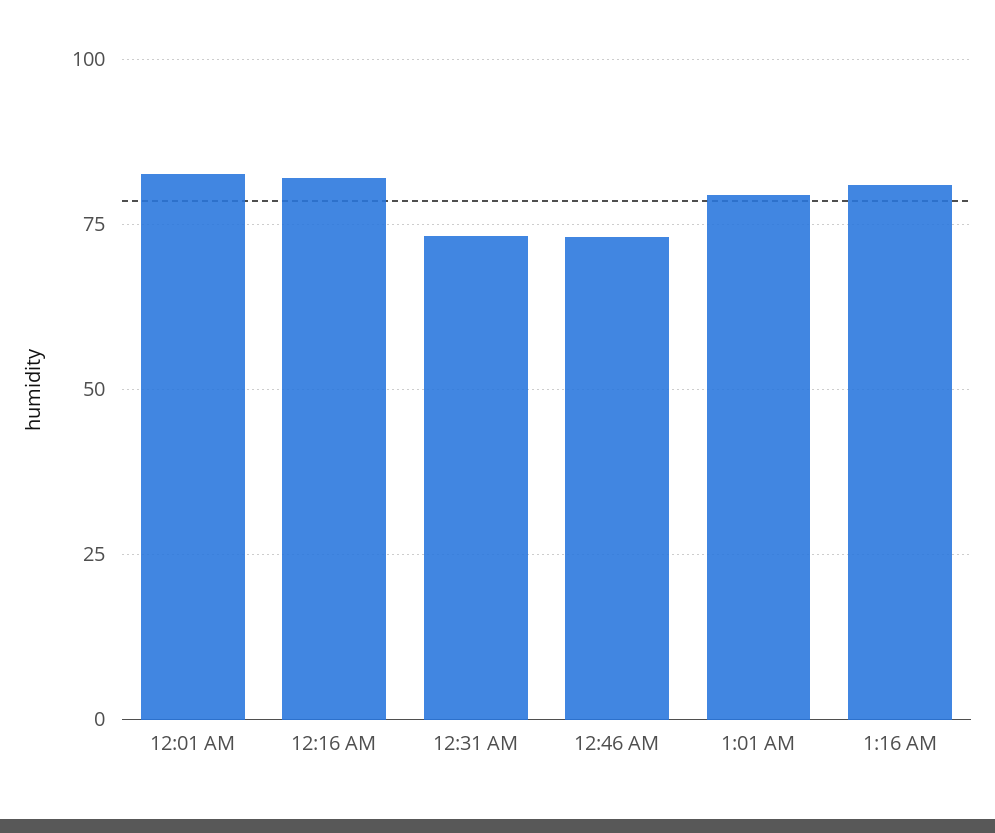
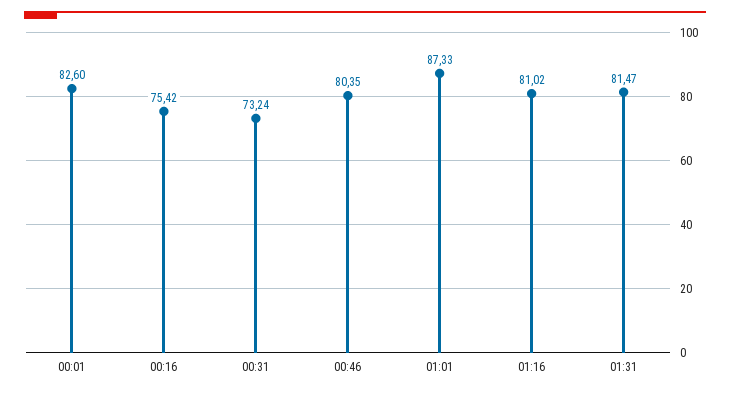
12:16 AM: 82.5 -> 75.42
12:46 AM: 72.5 -> 80.35
1:01 AM: 80 -> 87.33
01:31: none -> 81.47

